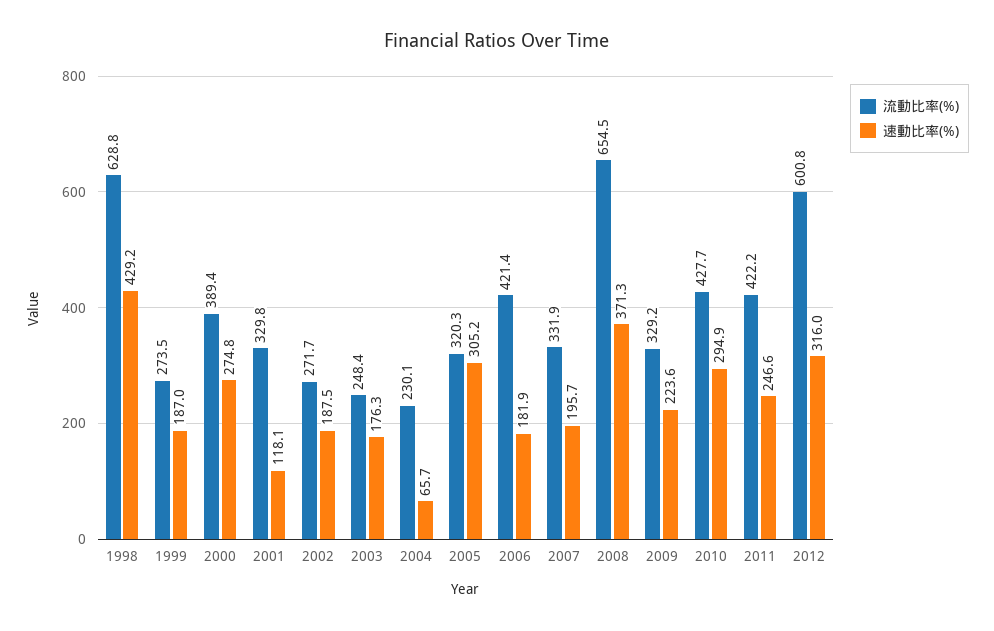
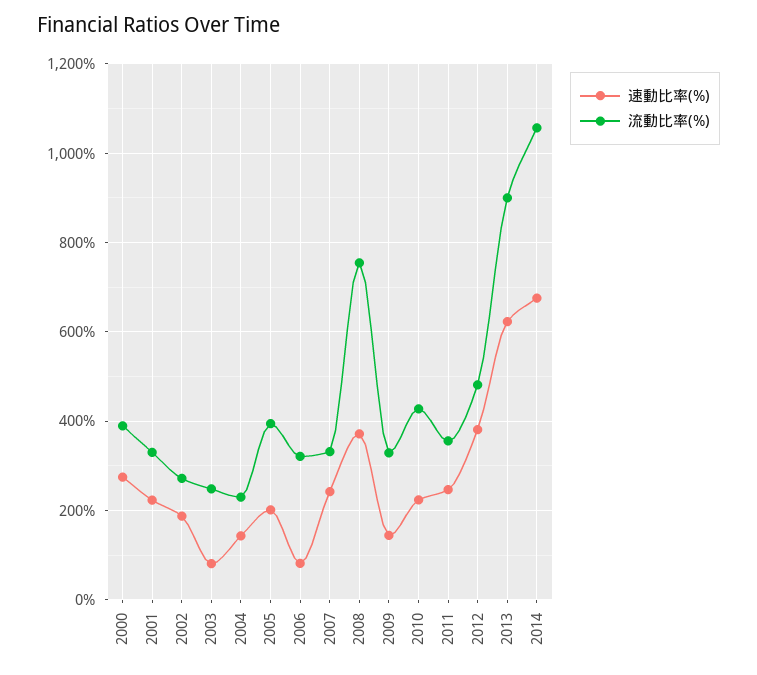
流動比率(%), 1998: 628.8 -> none
速動比率(%), 1998: 429.2 -> none
流動比率(%), 1999: 273.5 -> none
速動比率(%), 1999: 187 -> none
速動比率(%), 2001: 118.1 -> 220
速動比率(%), 2003: 176.3 -> 80
速動比率(%), 2004: 65.7 -> 140
流動比率(%), 2005: 320.3 -> 400
速動比率(%), 2005: 305.2 -> 200
流動比率(%), 2006: 421.4 -> 320
速動比率(%), 2006: 181.9 -> 80
速動比率(%), 2007: 195.7 -> 240
流動比率(%), 2008: 654.5 -> 760
速動比率(%), 2009: 223.6 -> 140
速動比率(%), 2010: 294.9 -> 220
流動比率(%), 2011: 422.2 -> 360
流動比率(%), 2012: 600.8 -> 480
速動比率(%), 2012: 316 -> 380
速動比率(%), 2013: none -> 620
流動比率(%), 2013: none -> 900
速動比率(%), 2014: none -> 680
流動比率(%), 2014: none -> 1060

